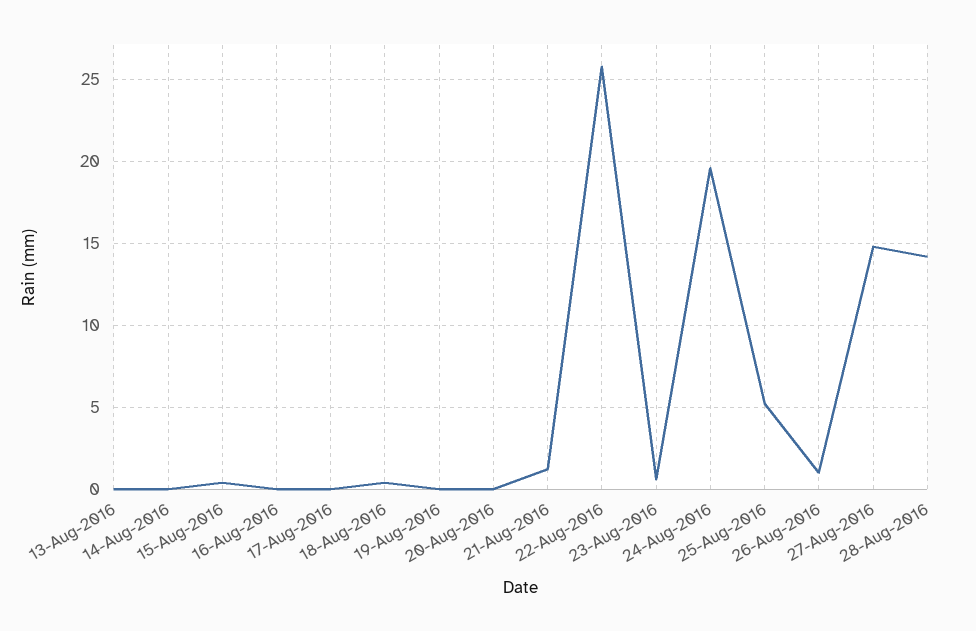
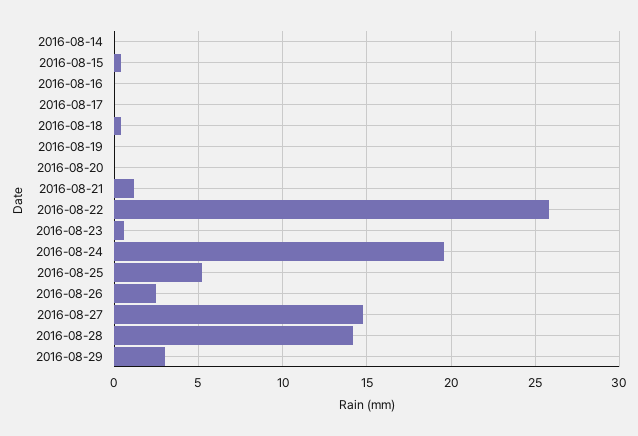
13-Aug-2016: 0 -> none
26-Aug-2016: 1 -> 2.5
2016-08-29: none -> 3

